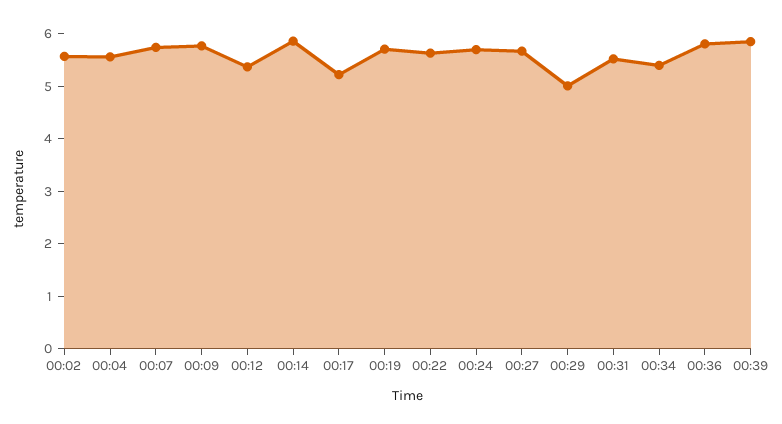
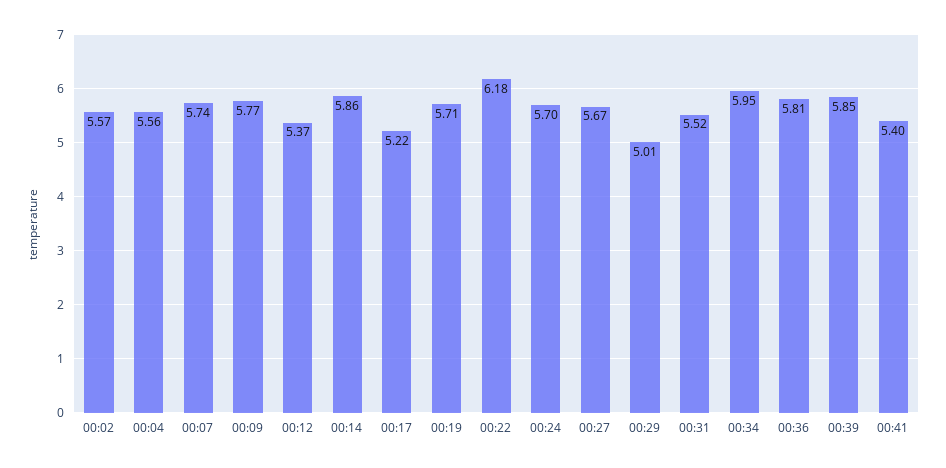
00:22: 5.6 -> 6.18
00:34: 5.4 -> 5.95
00:41: none -> 5.4

